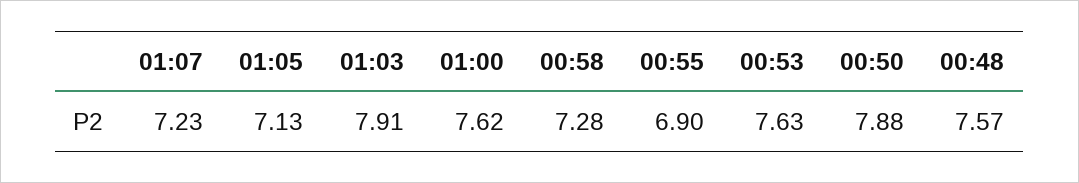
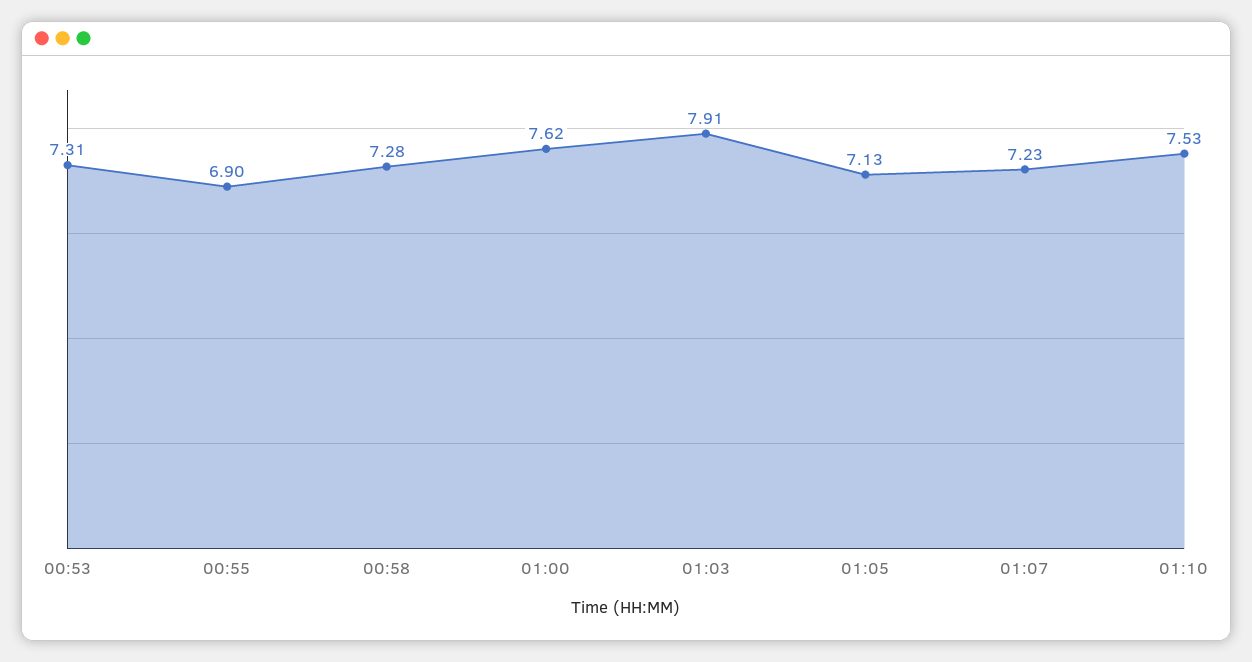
00:53: 7.63 -> 7.31
00:50: 7.88 -> none
00:48: 7.57 -> none
01:10: none -> 7.53

